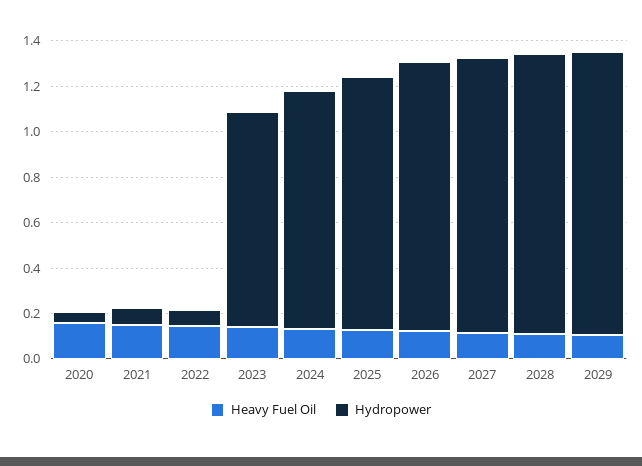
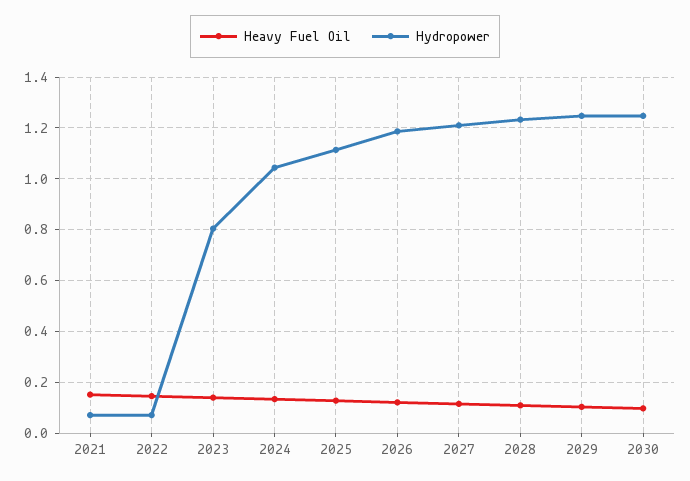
Heavy Fuel Oil, 2020: 0.15 -> none
Hydropower, 2020: 0.05 -> none
Hydropower, 2023: 0.95 -> 0.8
Heavy Fuel Oil, 2030: none -> 0.1
Hydropower, 2030: none -> 1.25

